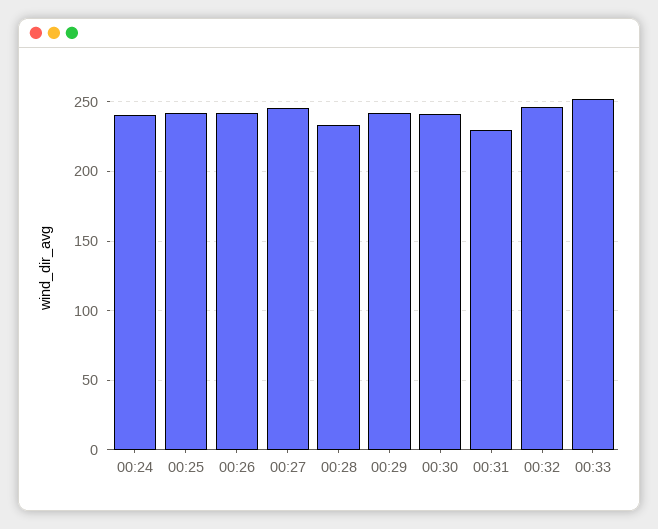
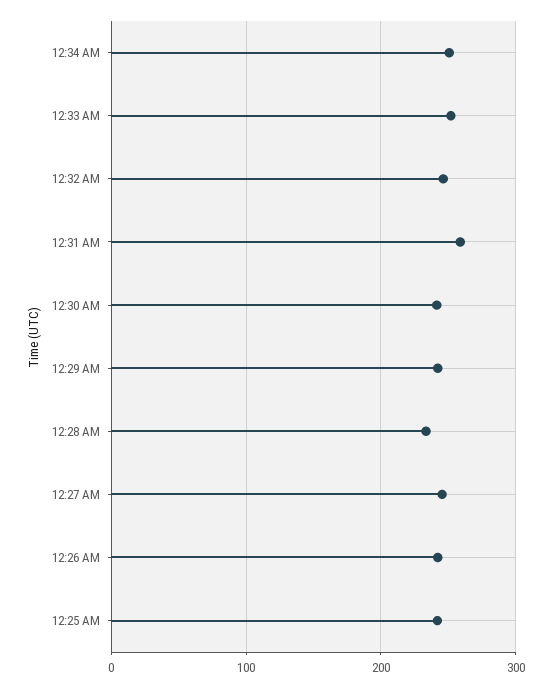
00:24: 240 -> none
00:31: 230 -> 260
12:34 AM: none -> 250

